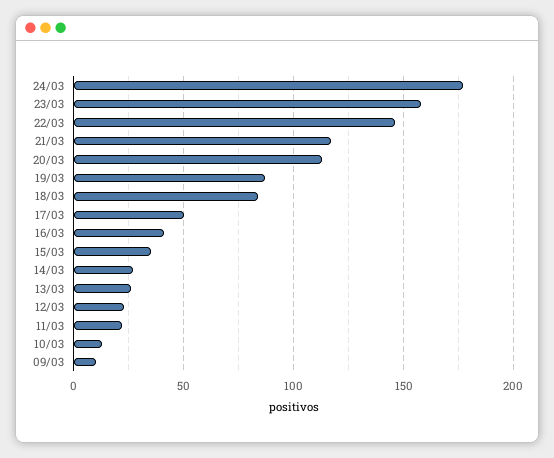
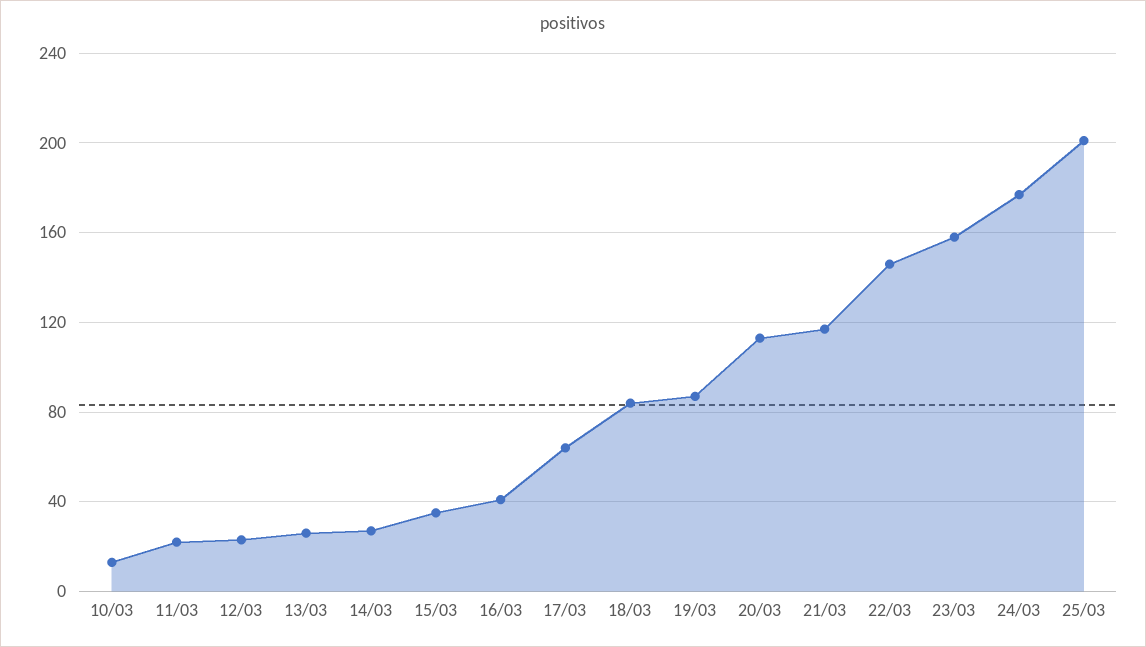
17/03: 50 -> 65
09/03: 10 -> none
25/03: none -> 200

